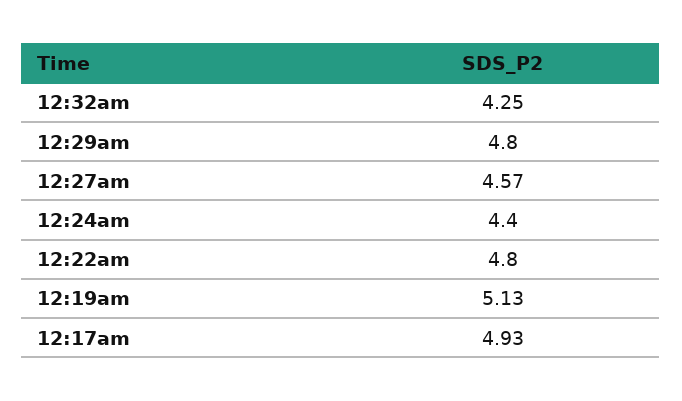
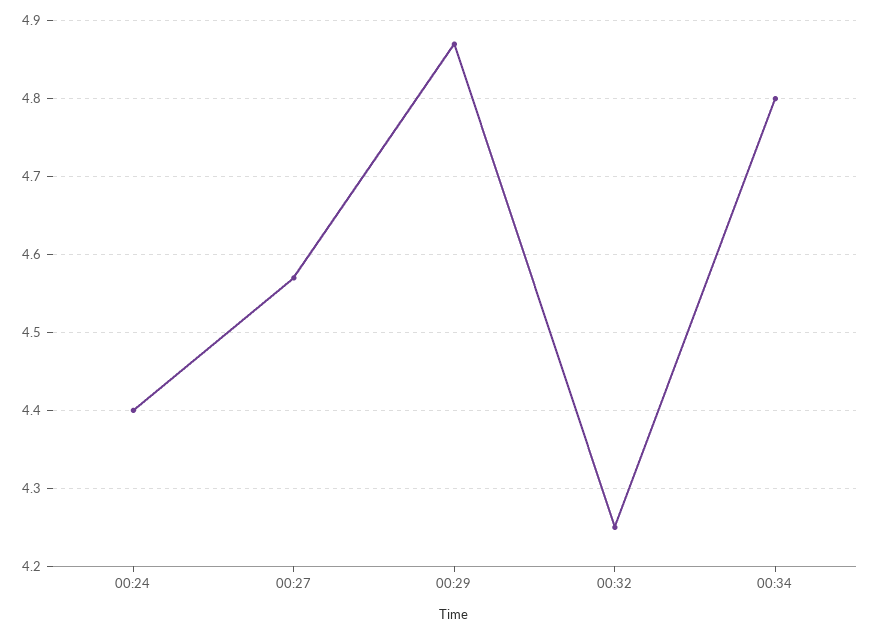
12:29am: 4.8 -> 4.87
12:22am: 4.8 -> none
12:19am: 5.13 -> none
12:17am: 4.93 -> none
00:34: none -> 4.8

